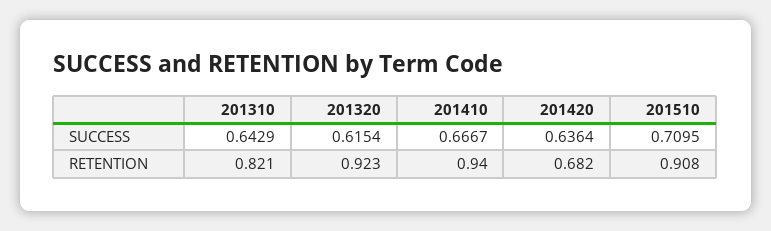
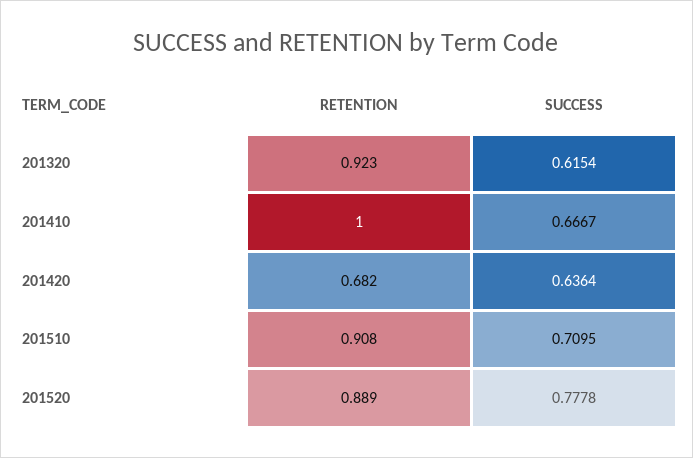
201310, SUCCESS: 0.6429 -> none
201310, RETENTION: 0.821 -> none
201410, RETENTION: 0.94 -> 1
201520, RETENTION: none -> 0.889
201520, SUCCESS: none -> 0.7778

